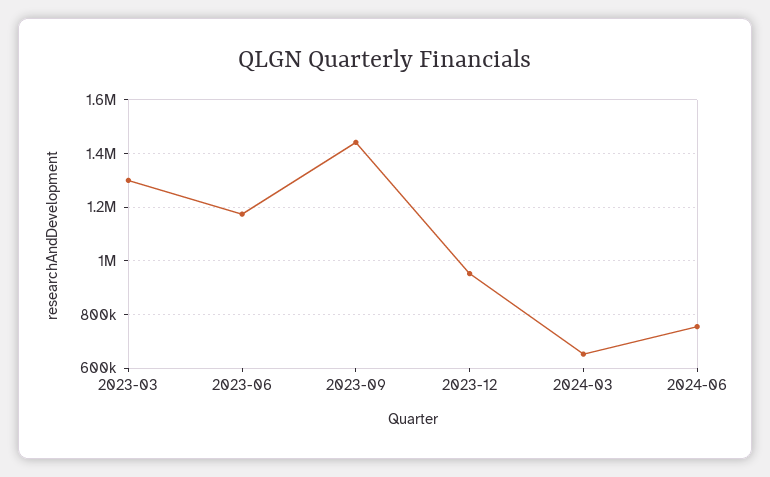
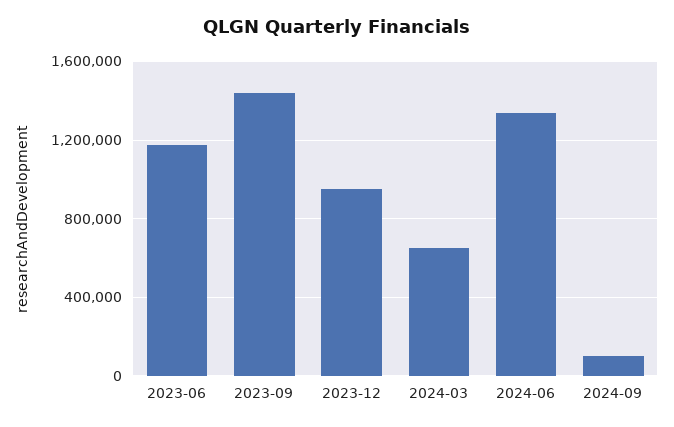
2023-03: 1300000 -> none
2024-06: 750000 -> 1350000
2024-09: none -> 100000

